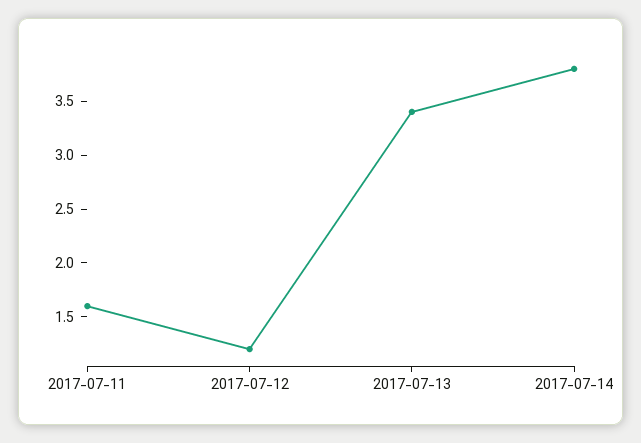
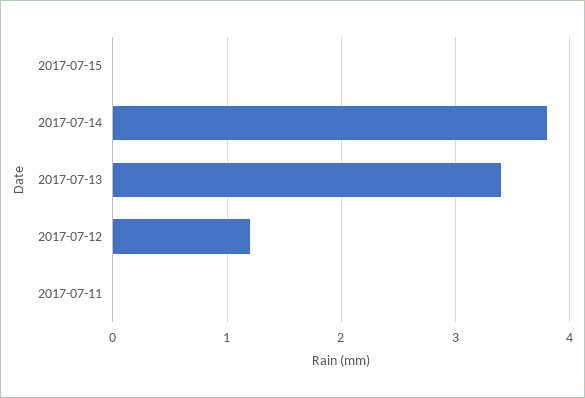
2017-07-11: 1.6 -> 0
2017-07-15: none -> 0

